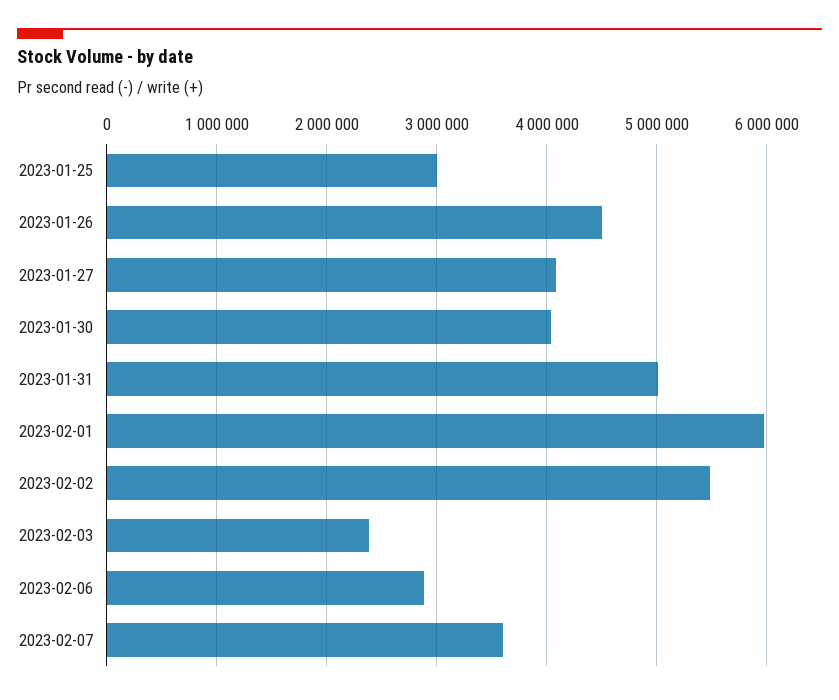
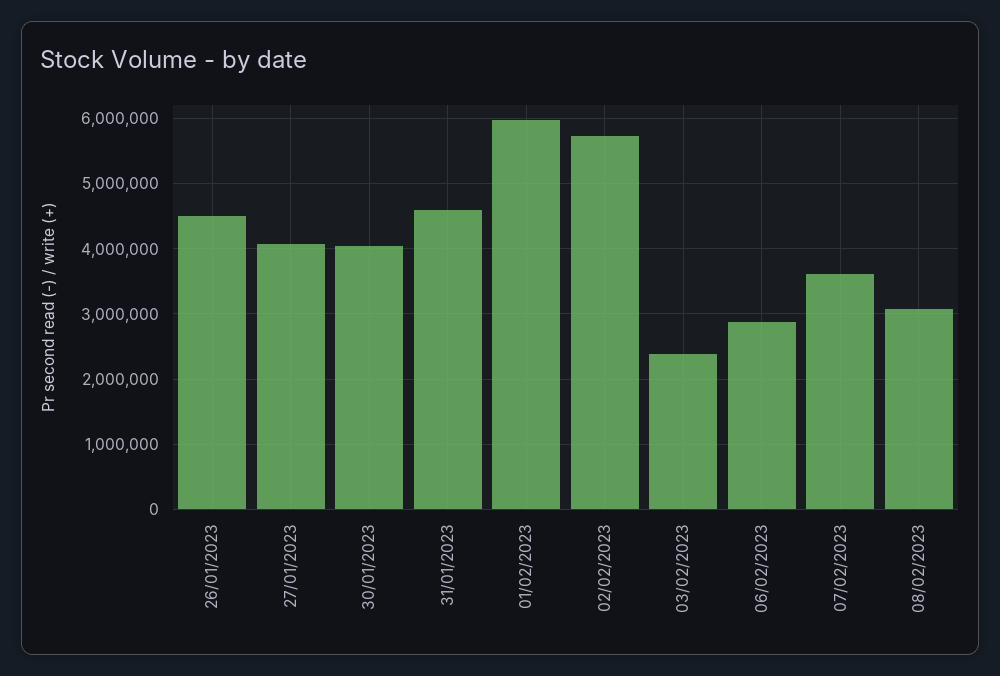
2023-01-25: 3000000 -> none
2023-01-31: 5000000 -> 4600000
2023-02-02: 5500000 -> 5700000
08/02/2023: none -> 3100000

